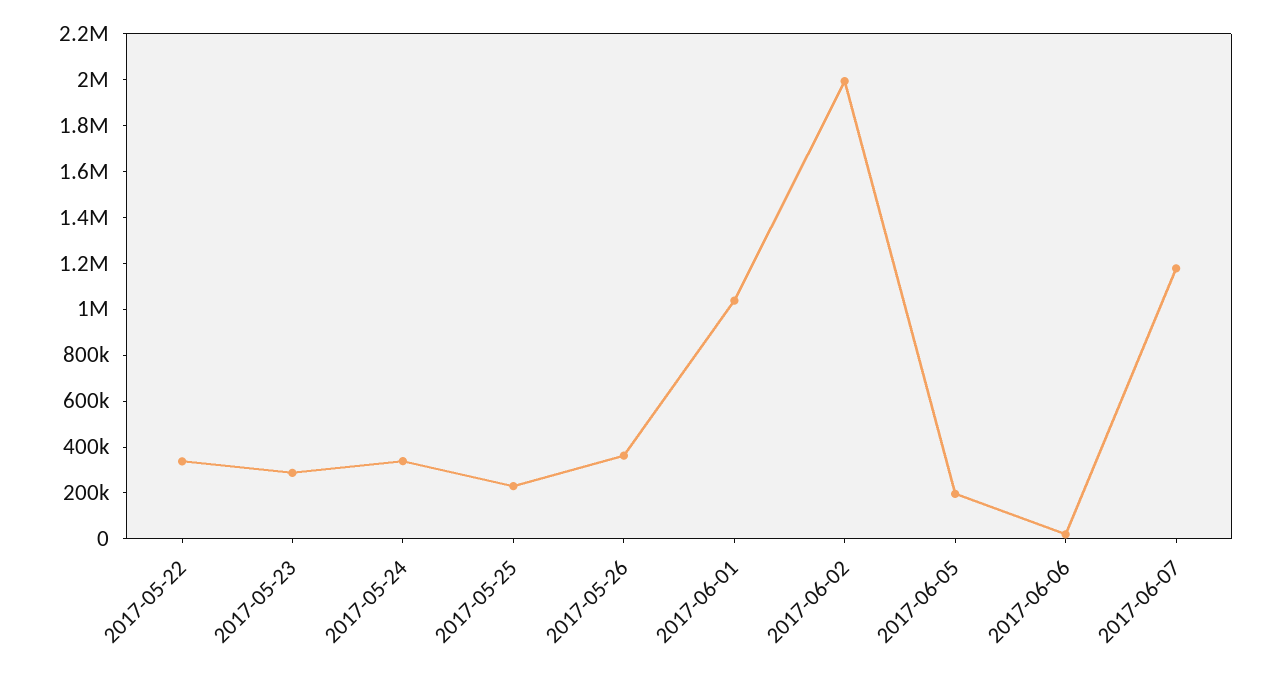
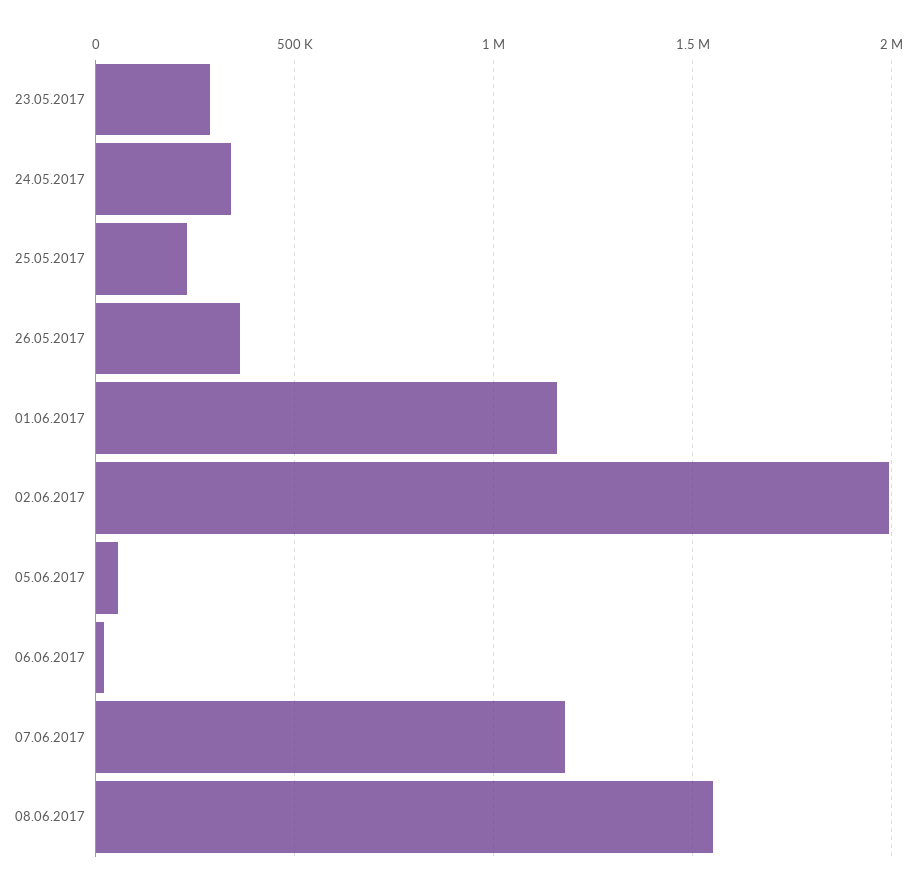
2017-05-22: 350000 -> none
2017-06-01: 1050000 -> 1150000
2017-06-05: 200000 -> 50000
08.06.2017: none -> 1550000

